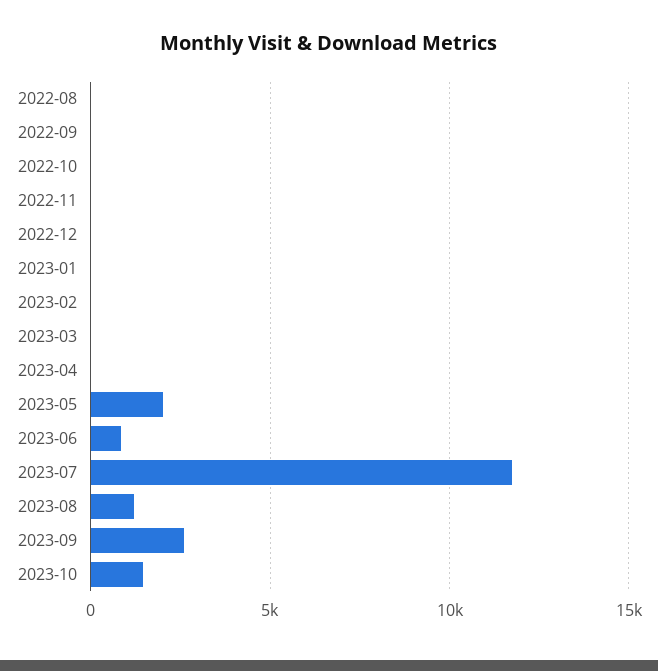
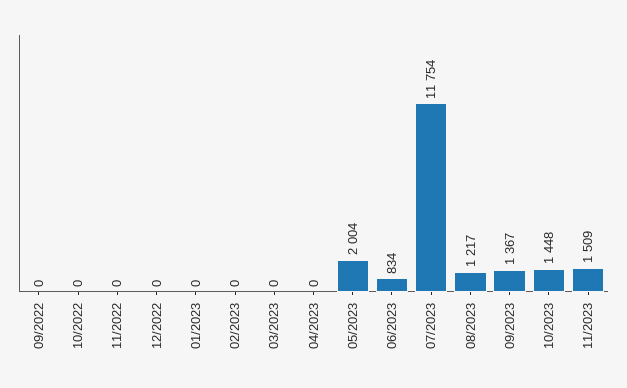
2022-08: 0 -> none
2023-09: 2500 -> 1367
11/2023: none -> 1509

